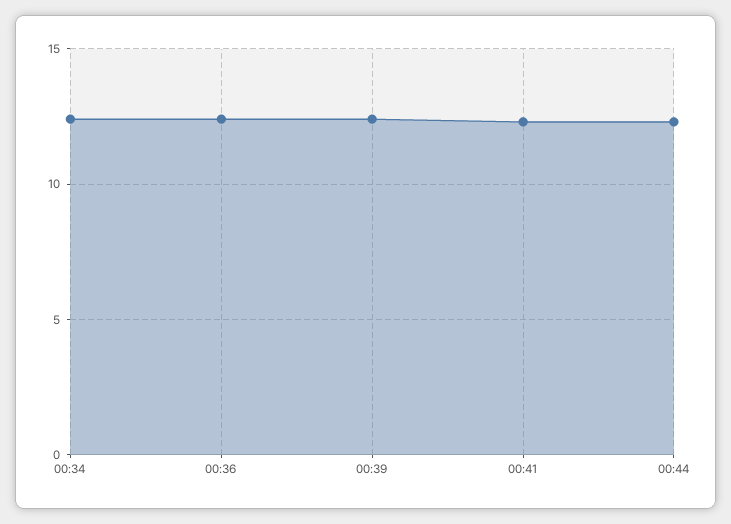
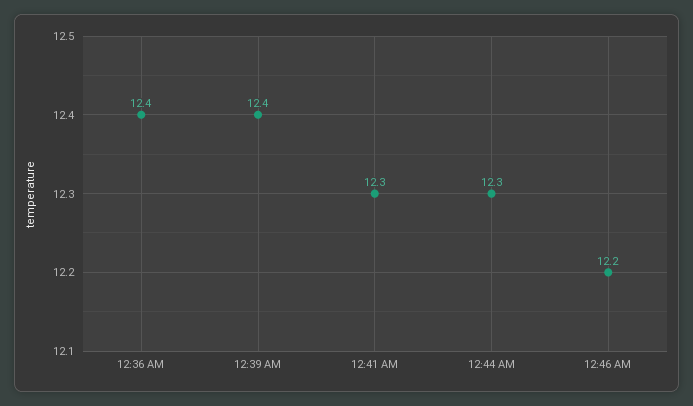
00:34: 12.5 -> none
12:46 AM: none -> 12.2

